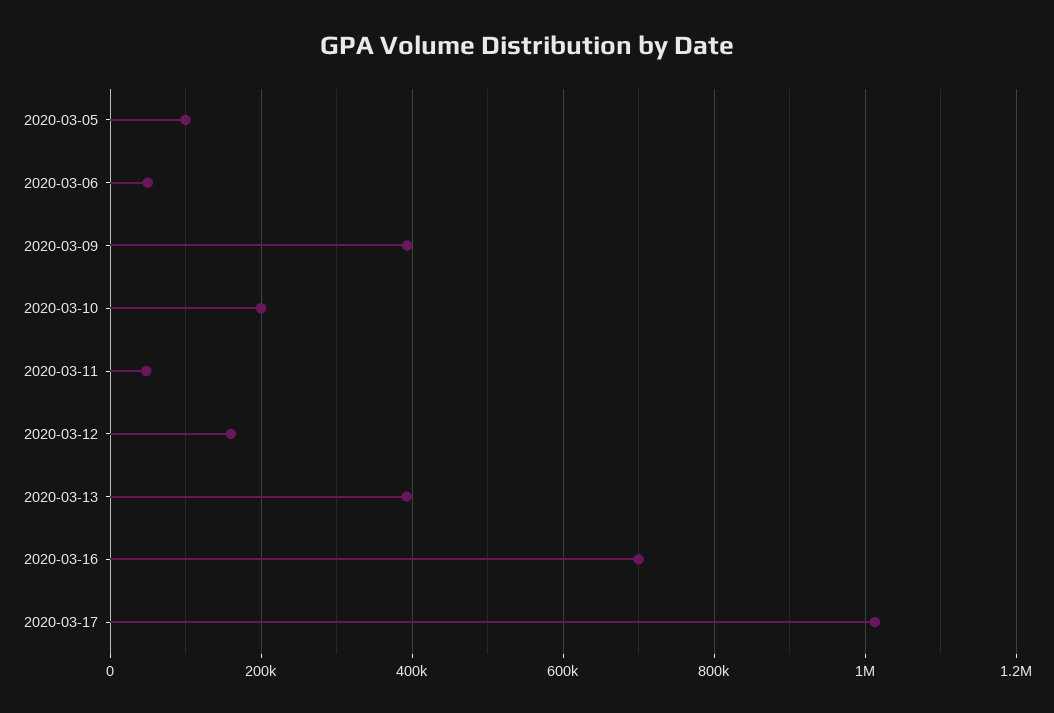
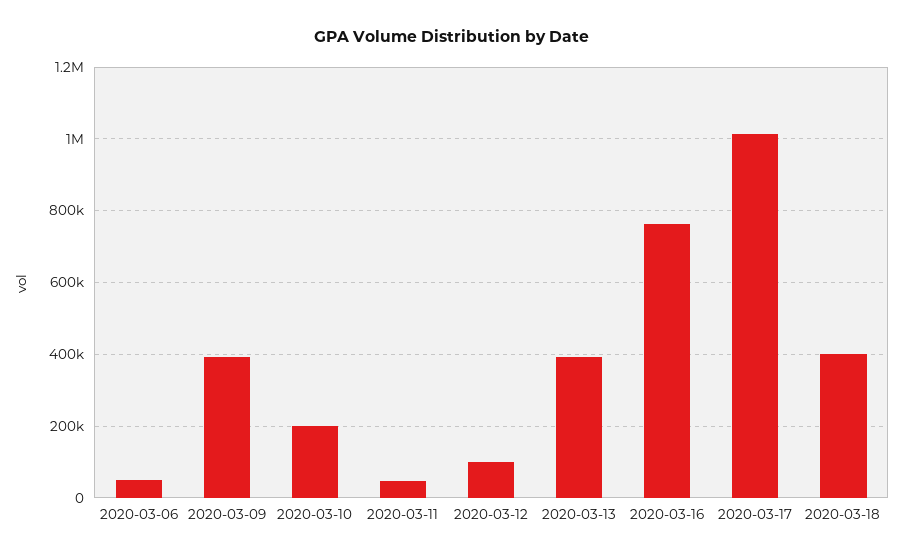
2020-03-05: 100000 -> none
2020-03-12: 160000 -> 100000
2020-03-16: 700000 -> 760000
2020-03-18: none -> 400000

